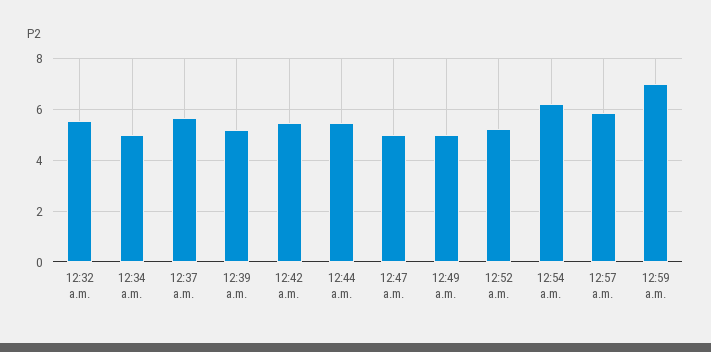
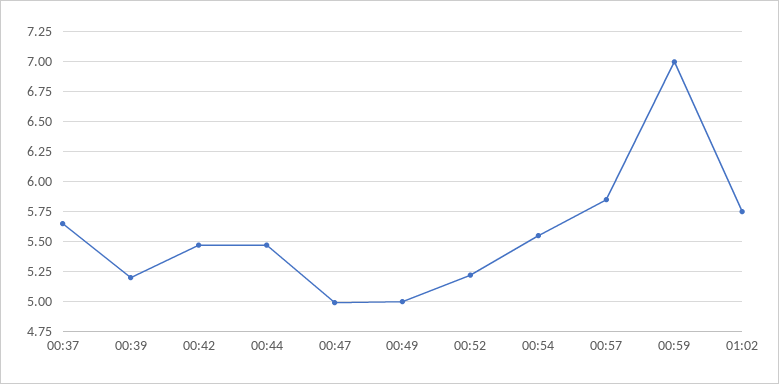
12:32 a.m.: 5.5 -> none
12:34 a.m.: 5 -> none
12:54 a.m.: 6.25 -> 5.5
01:02: none -> 5.75

